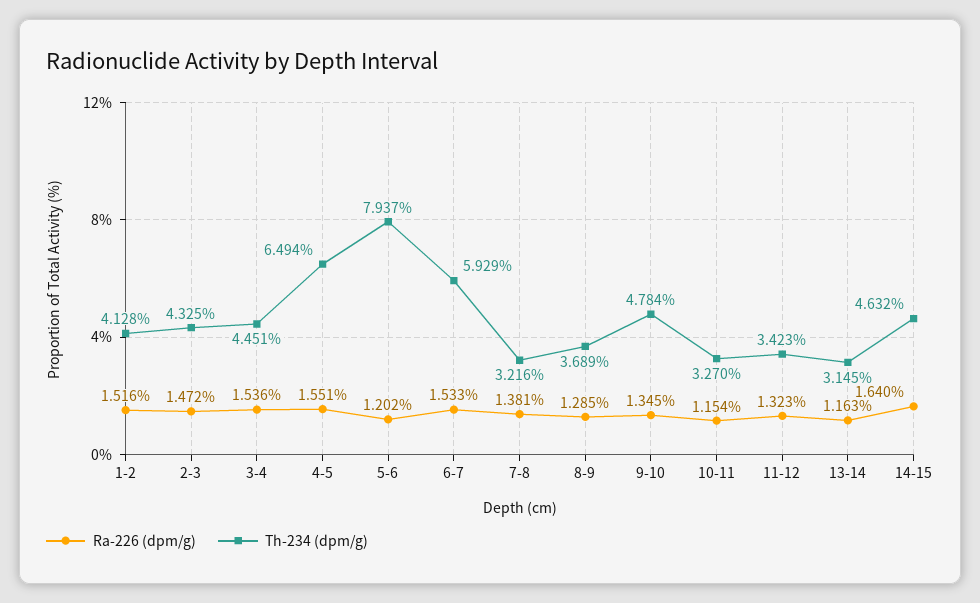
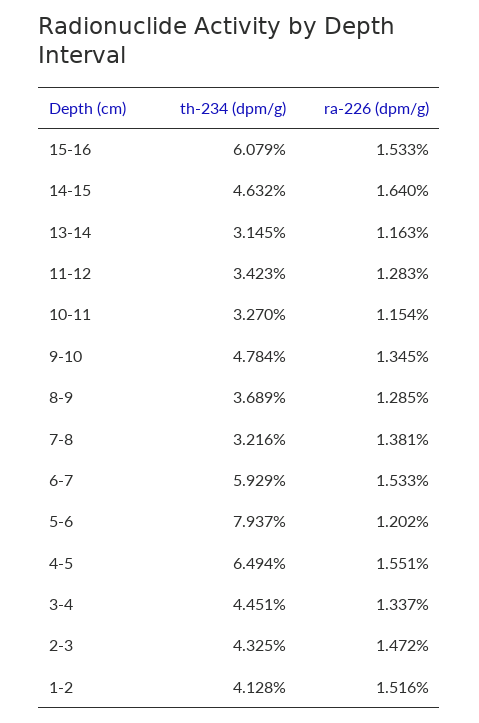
Ra-226 (dpm/g), 3-4: 1.536 -> 1.337
Ra-226 (dpm/g), 11-12: 1.323 -> 1.283
Th-234 (dpm/g), 15-16: none -> 6.079
Ra-226 (dpm/g), 15-16: none -> 1.533

